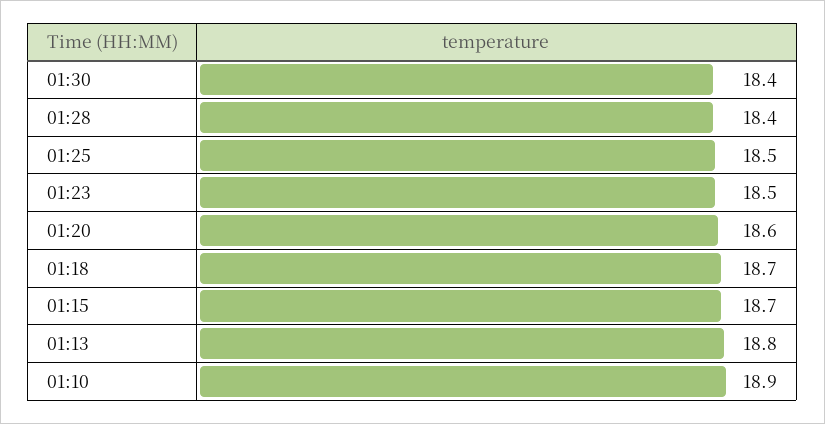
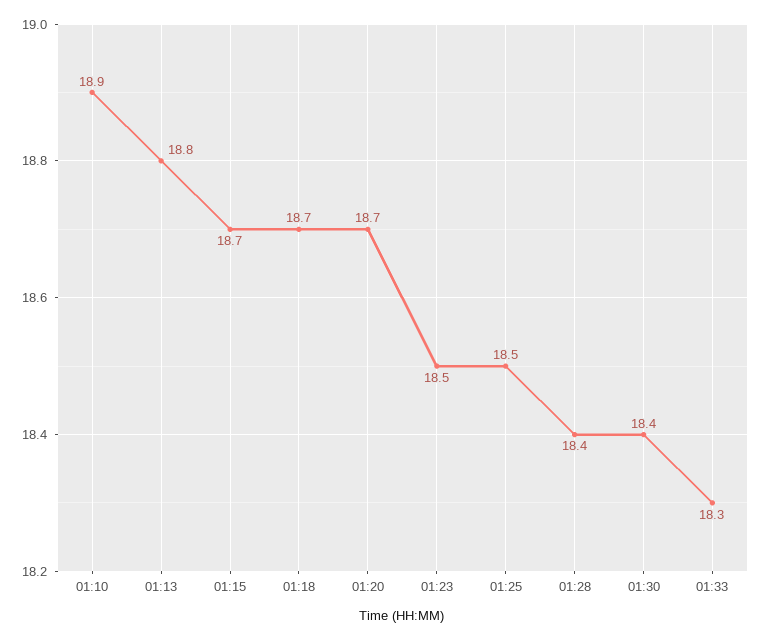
01:20: 18.6 -> 18.7
01:33: none -> 18.3

